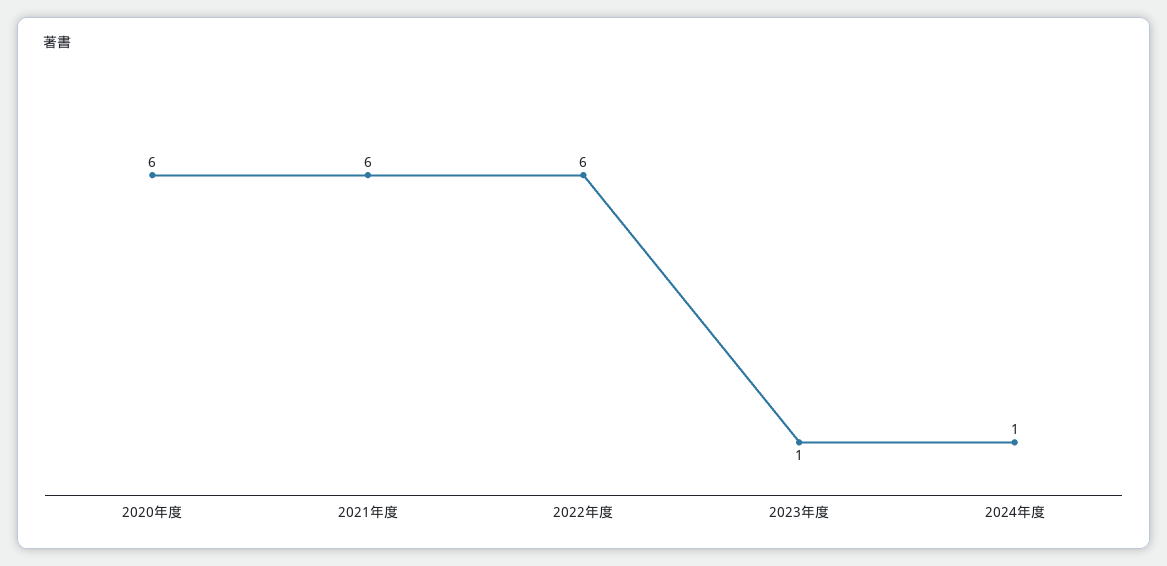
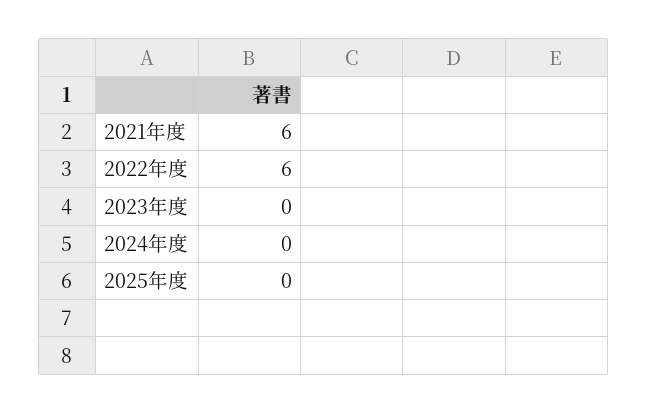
2020年度: 6 -> none
2023年度: 1 -> 0
2024年度: 1 -> 0
2025年度: none -> 0

